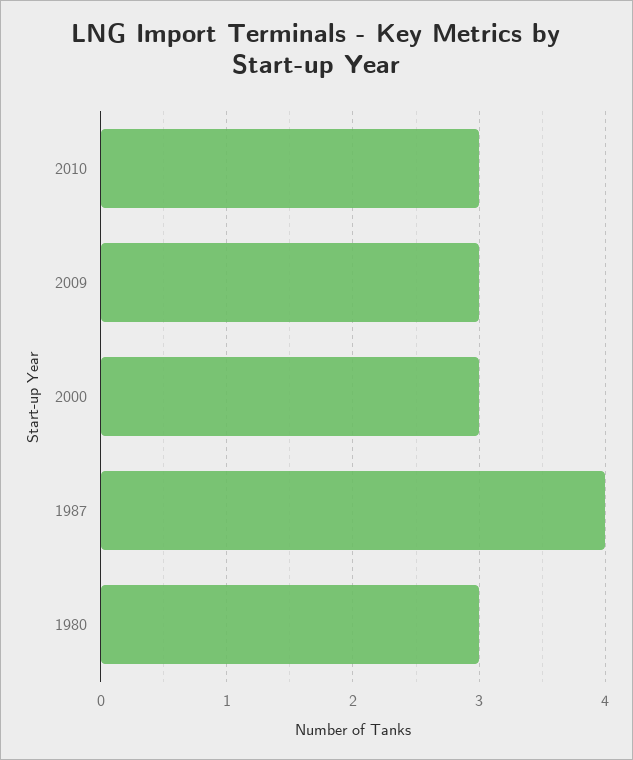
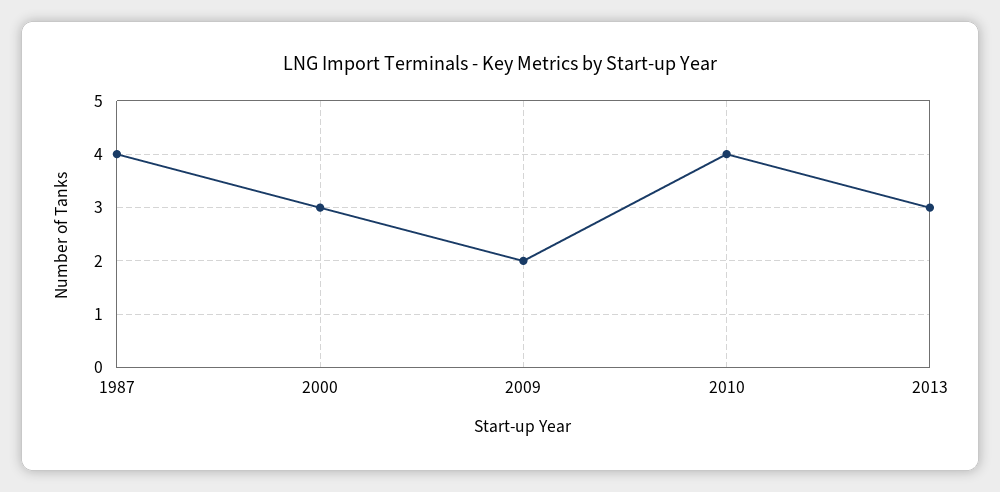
2010: 3 -> 4
2009: 3 -> 2
1980: 3 -> none
2013: none -> 3

